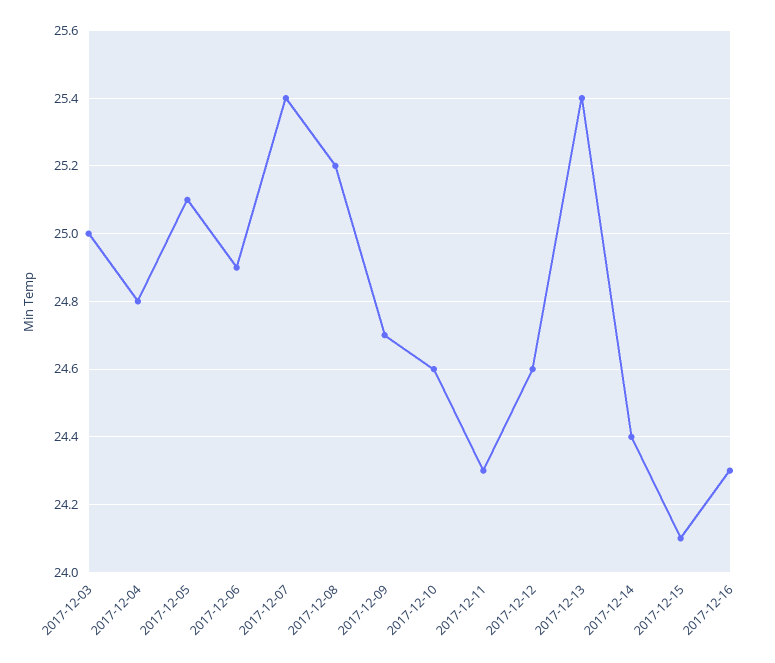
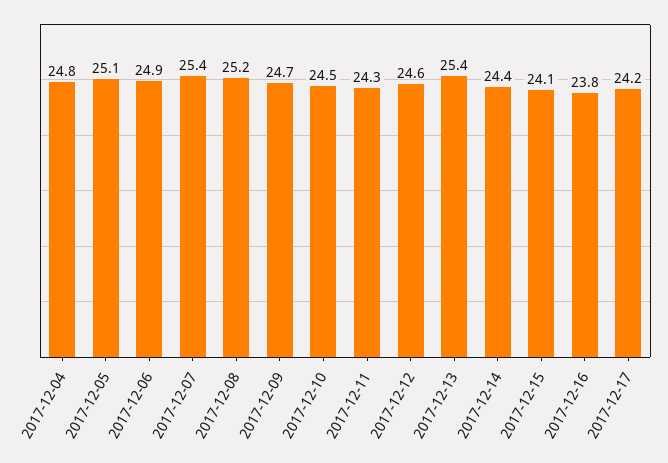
2017-12-03: 25 -> none
2017-12-10: 24.6 -> 24.5
2017-12-16: 24.3 -> 23.8
2017-12-17: none -> 24.2

